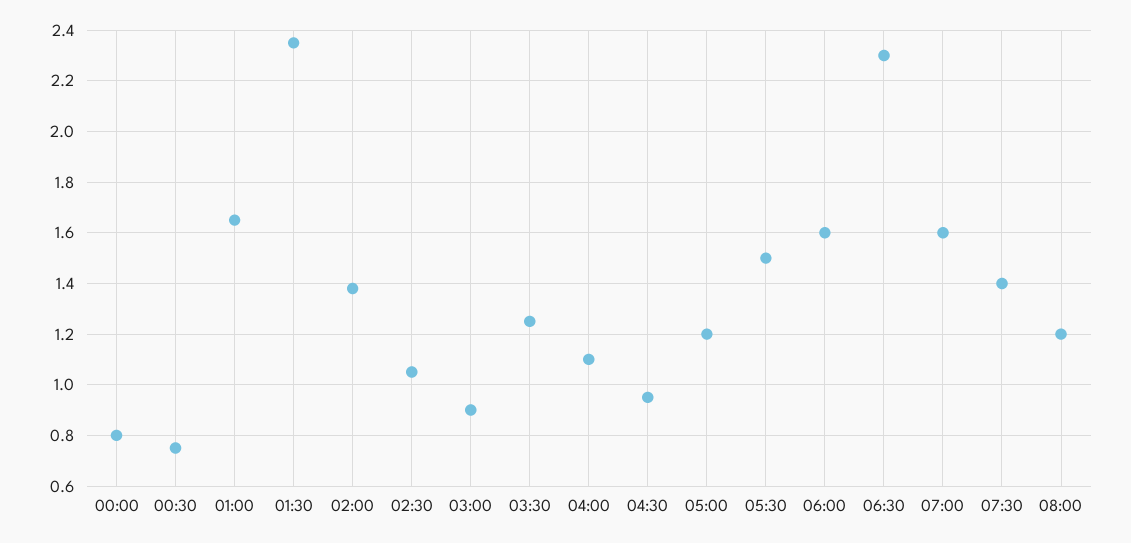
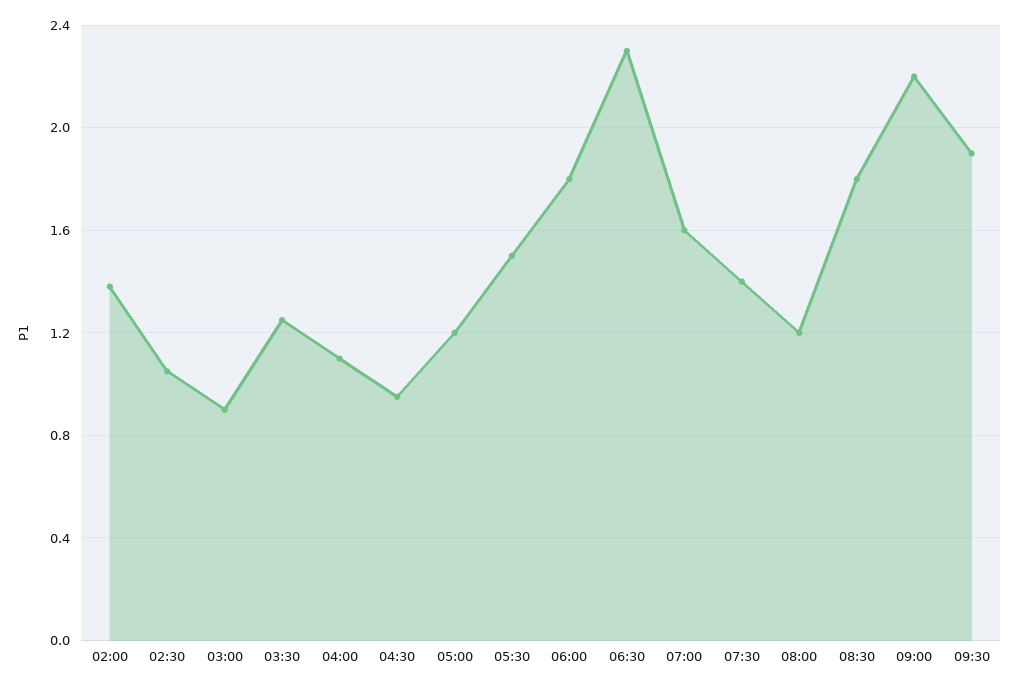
00:00: 0.8 -> none
00:30: 0.75 -> none
01:00: 1.65 -> none
01:30: 2.35 -> none
06:00: 1.6 -> 1.8
08:30: none -> 1.8
09:00: none -> 2.2
09:30: none -> 1.9

